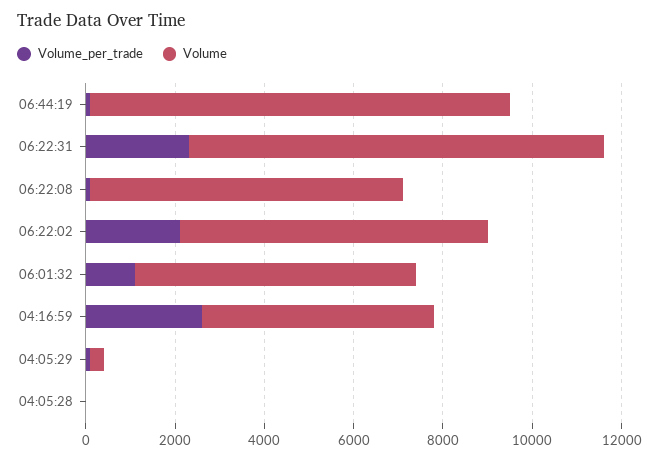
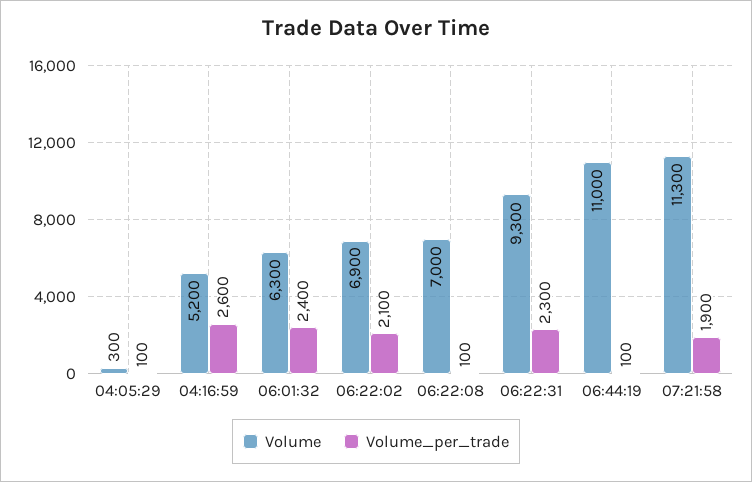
Volume, 06:44:19: 9500 -> 11000
Volume_per_trade, 06:01:32: 1000 -> 2400
Volume_per_trade, 04:05:28: 0 -> none
Volume, 04:05:28: 0 -> none
Volume, 07:21:58: none -> 11300
Volume_per_trade, 07:21:58: none -> 1900

